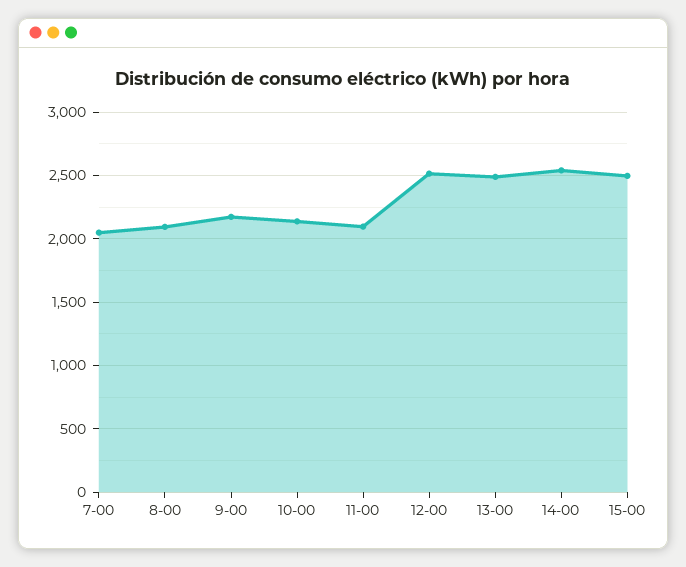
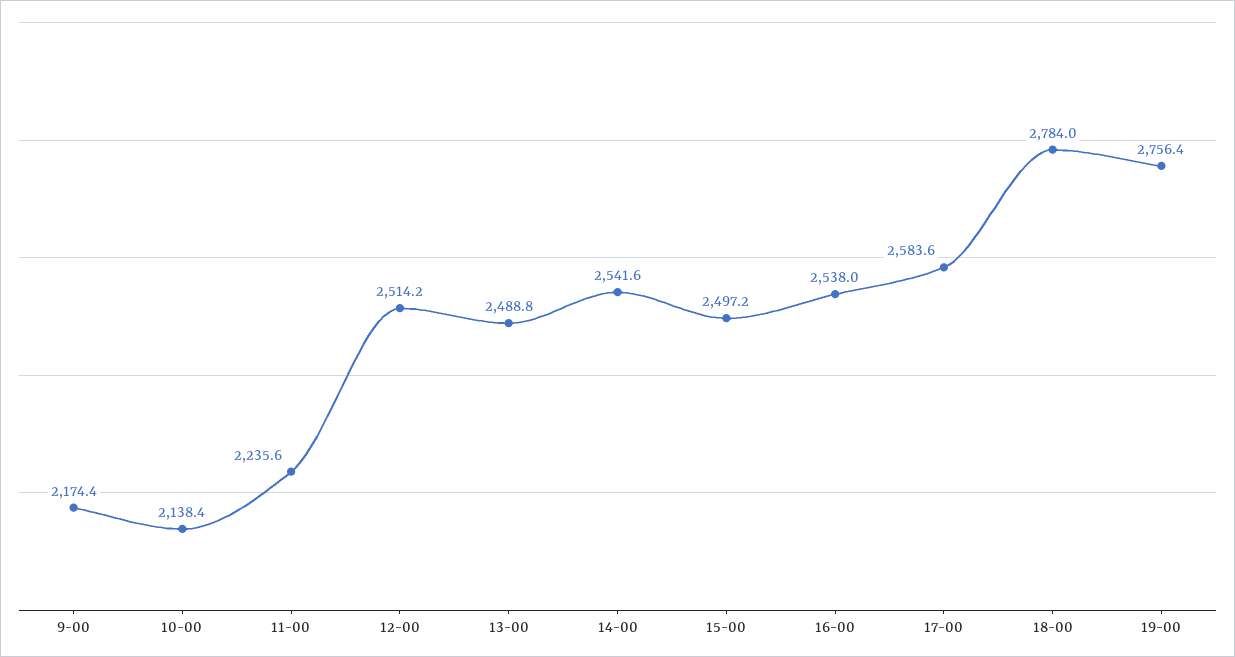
7-00: 2050 -> none
8-00: 2100 -> none
11-00: 2100 -> 2235.6
16-00: none -> 2538
17-00: none -> 2583.6
18-00: none -> 2784
19-00: none -> 2756.4

